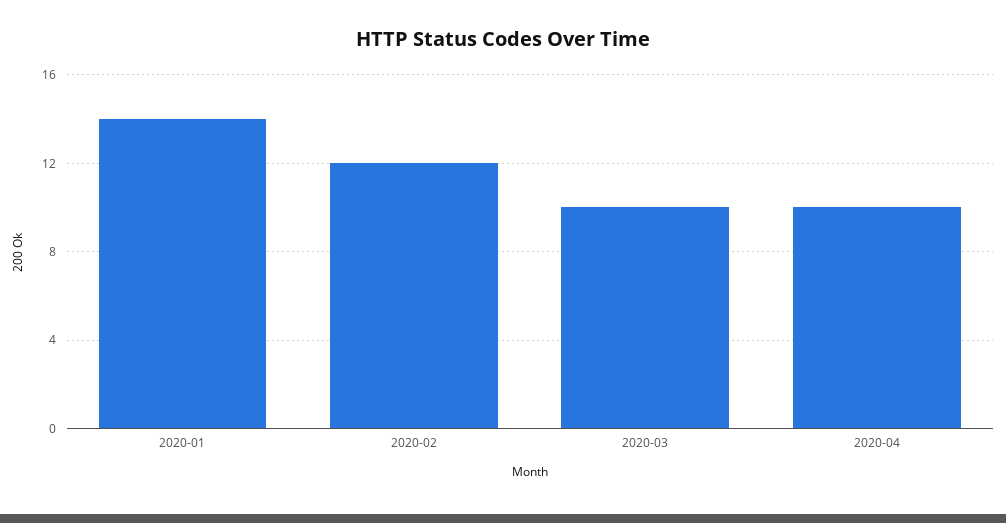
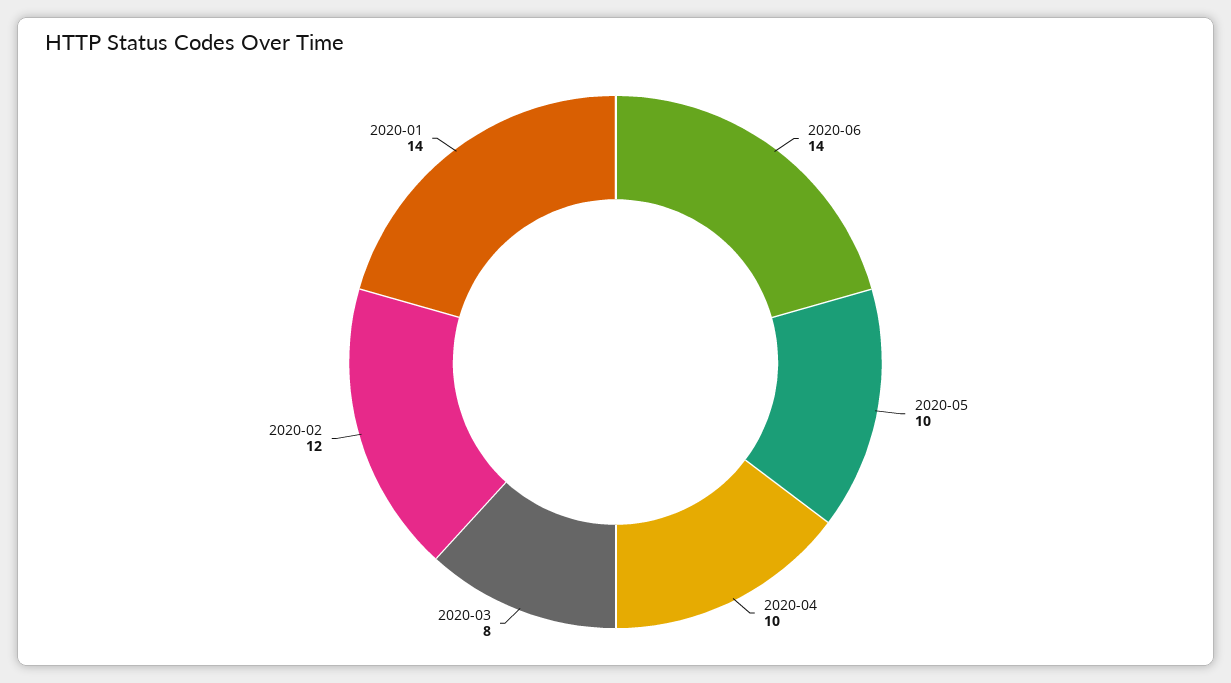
2020-03: 10 -> 8
2020-06: none -> 14
2020-05: none -> 10

